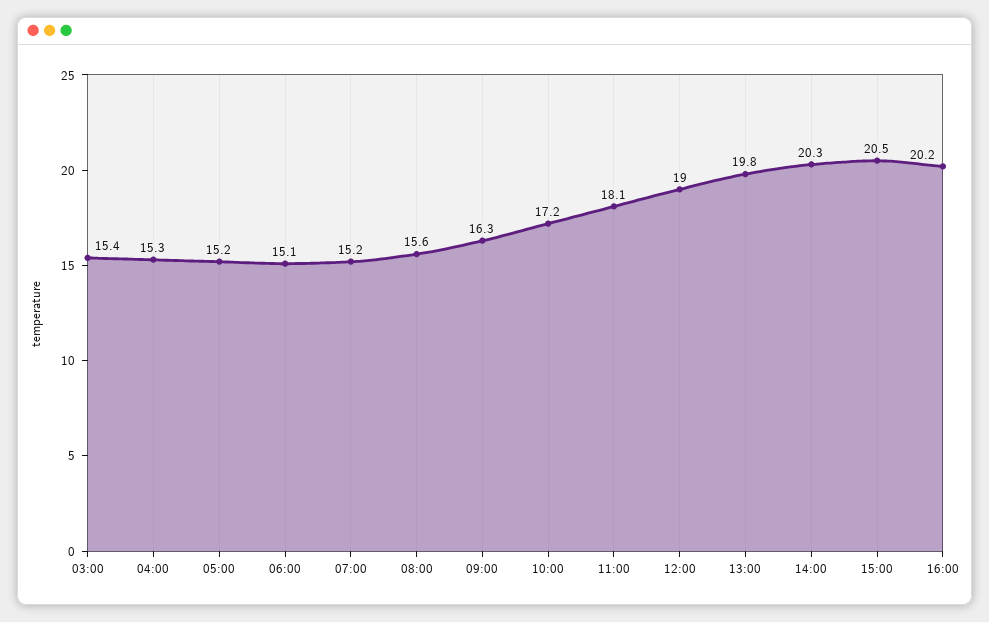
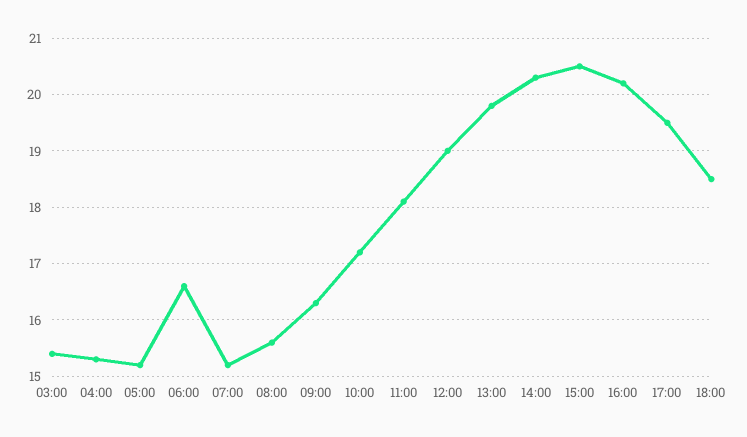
06:00: 15.1 -> 16.5
17:00: none -> 19.5
18:00: none -> 18.5

